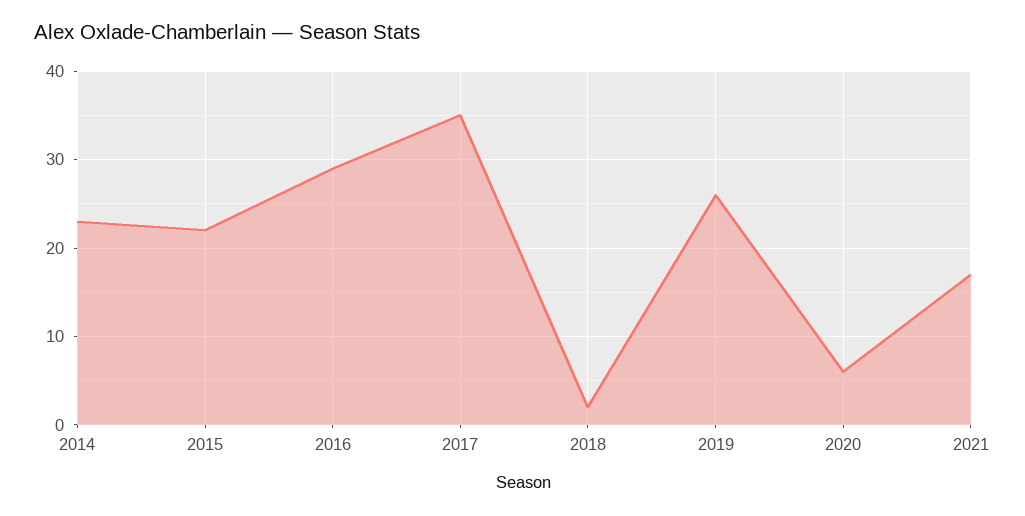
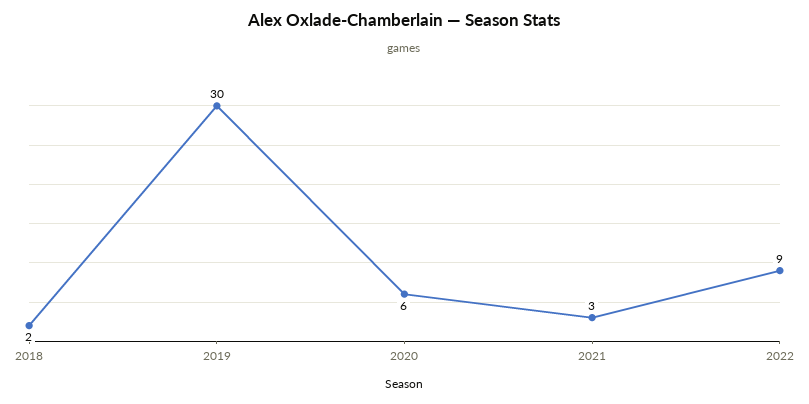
2014: 23 -> none
2015: 22 -> none
2016: 29 -> none
2017: 35 -> none
2019: 26 -> 30
2021: 17 -> 3
2022: none -> 9

